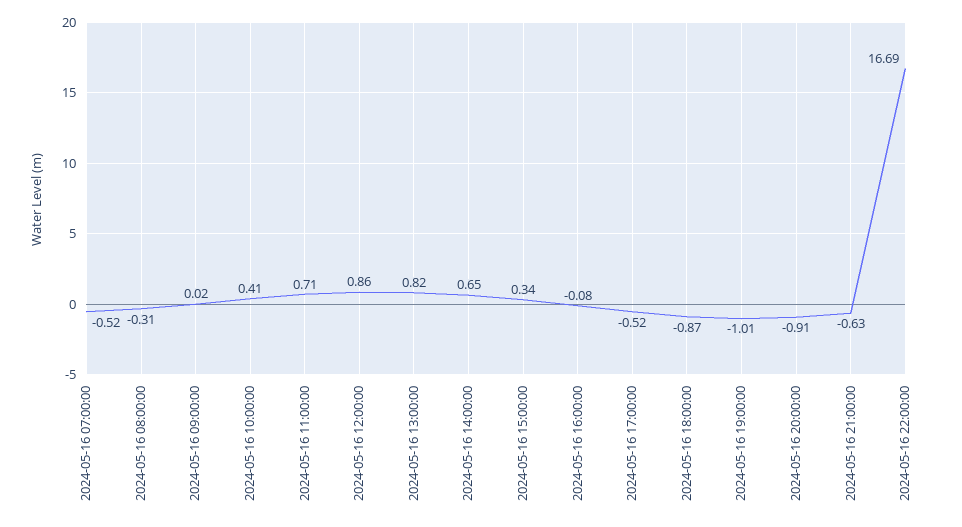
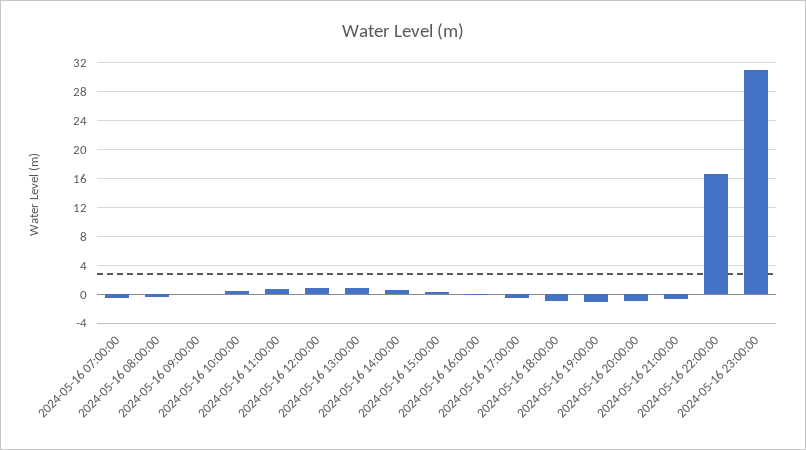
2024-05-16 23:00:00: none -> 31

